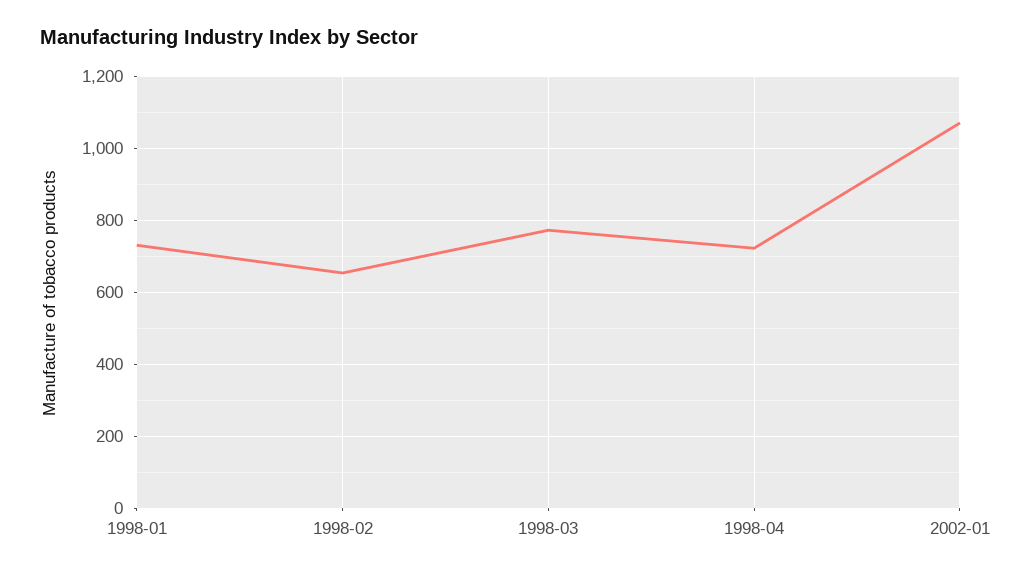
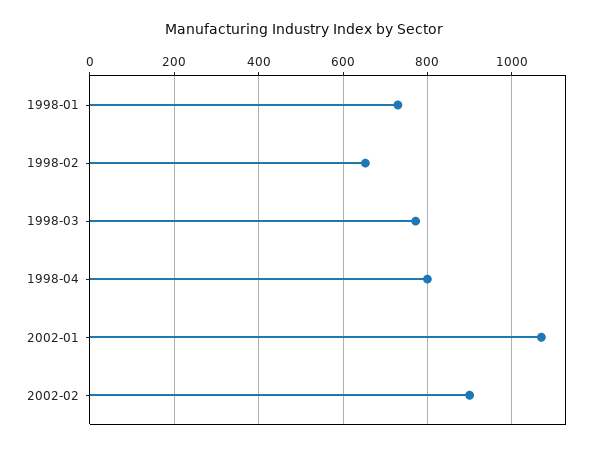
1998-04: 720 -> 800
2002-02: none -> 900

